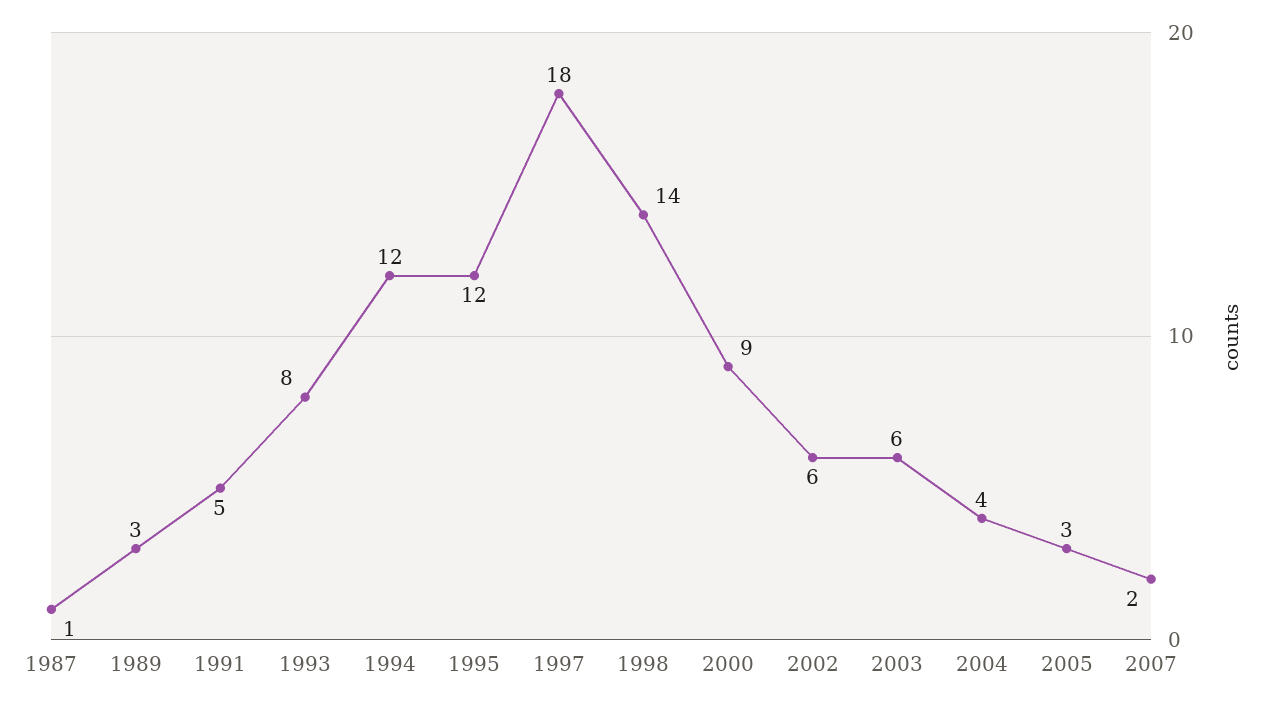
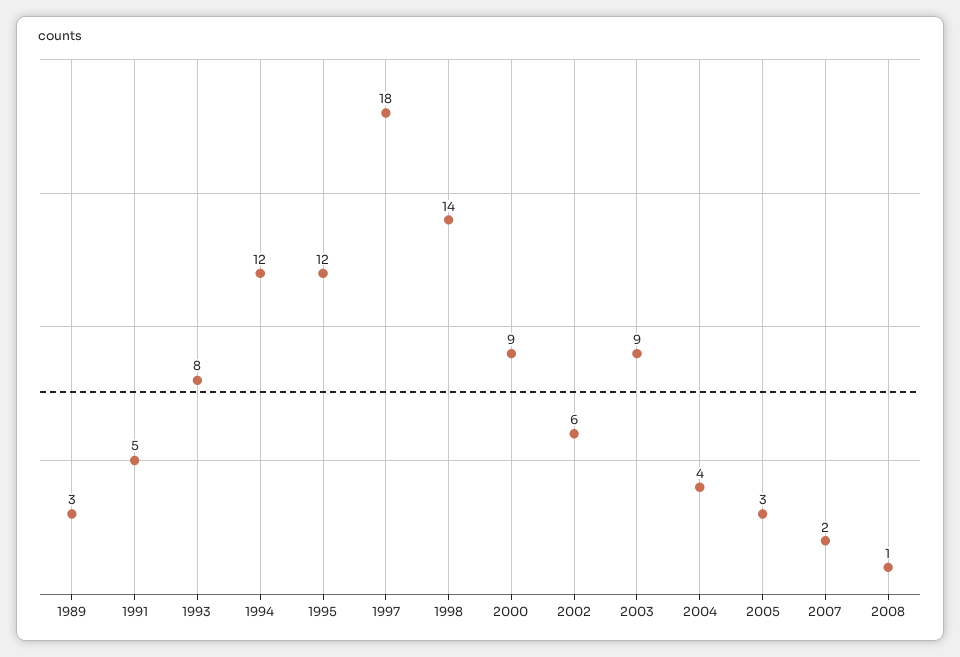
1987: 1 -> none
2003: 6 -> 9
2008: none -> 1

